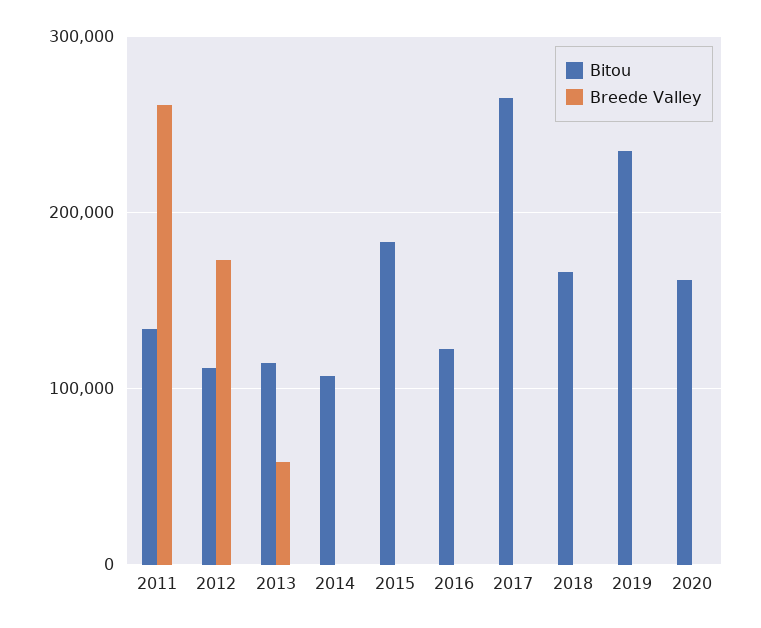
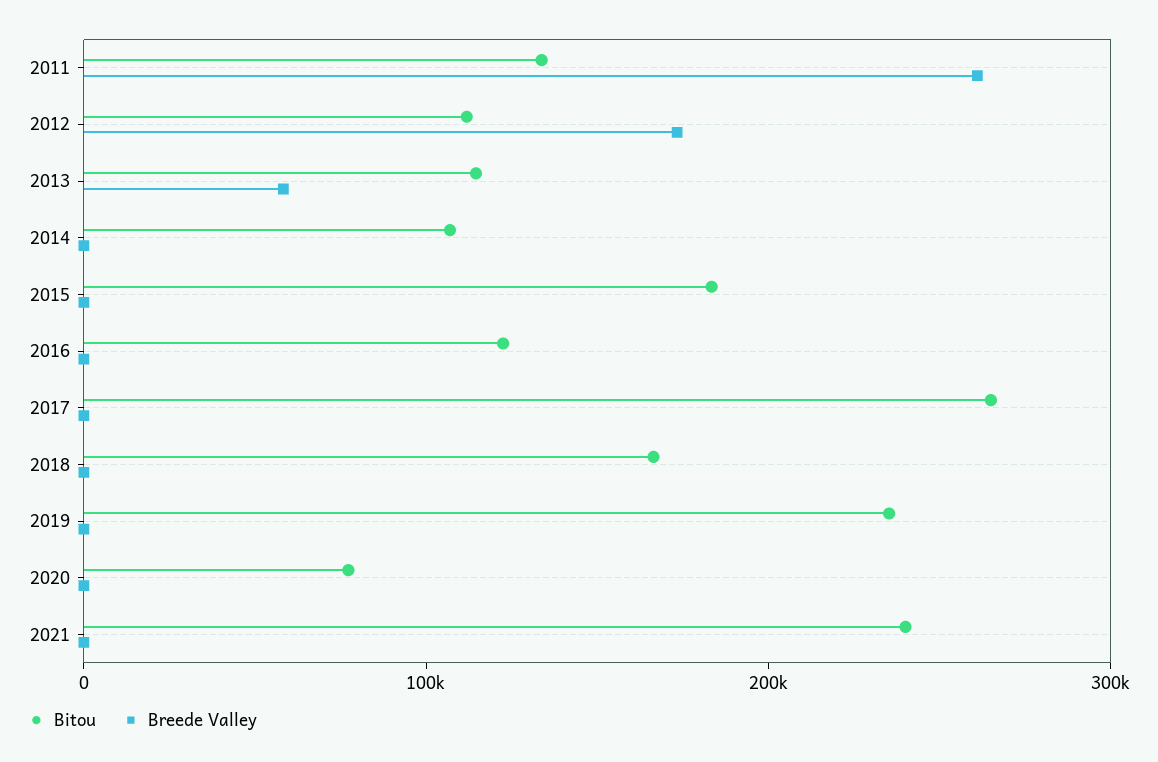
Bitou, 2020: 160000 -> 80000
Bitou, 2021: none -> 240000
Breede Valley, 2021: none -> 0

